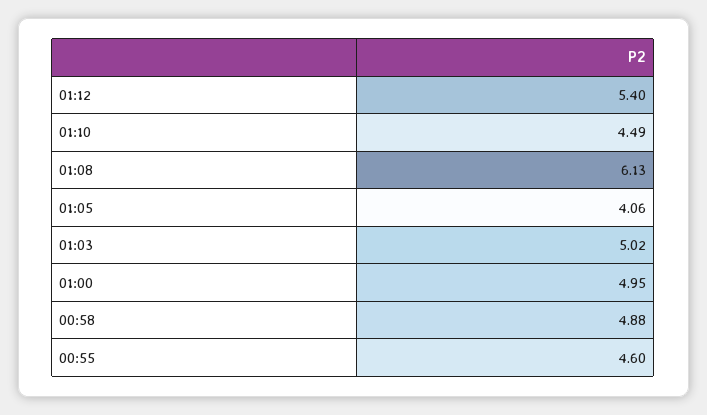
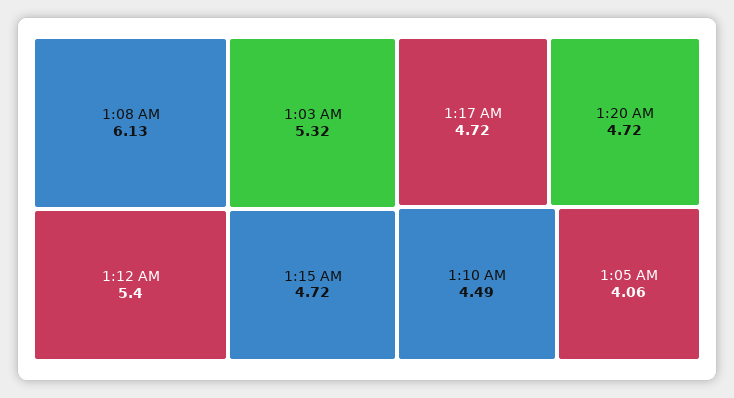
01:03: 5.02 -> 5.32
01:00: 4.95 -> none
00:58: 4.88 -> none
00:55: 4.6 -> none
1:15 AM: none -> 4.72
1:17 AM: none -> 4.72
1:20 AM: none -> 4.72

